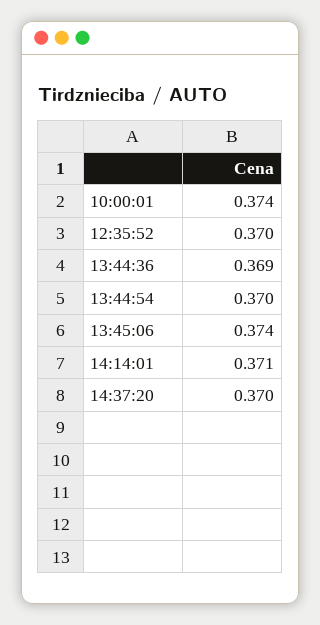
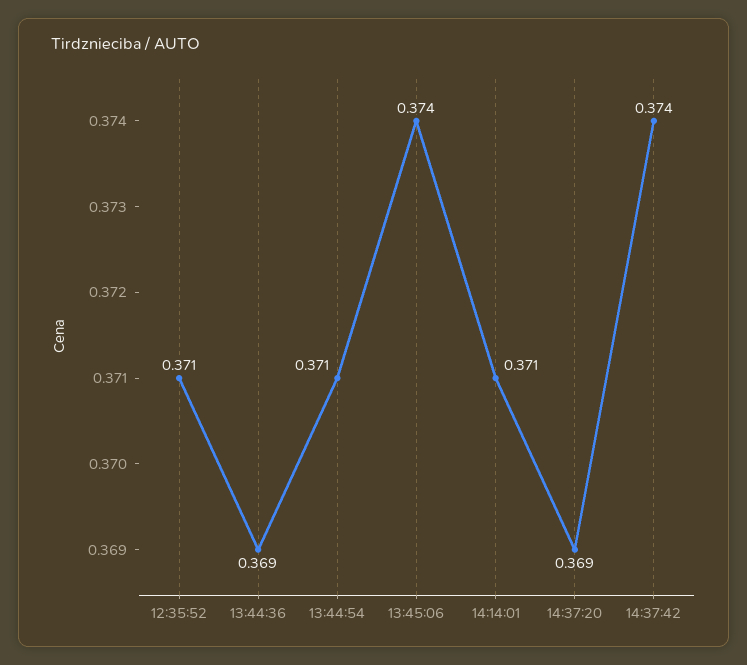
10:00:01: 0.374 -> none
12:35:52: 0.37 -> 0.371
13:44:54: 0.37 -> 0.371
14:37:20: 0.37 -> 0.369
14:37:42: none -> 0.374

